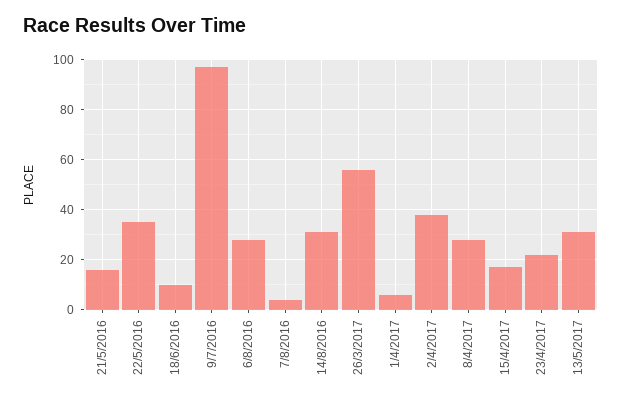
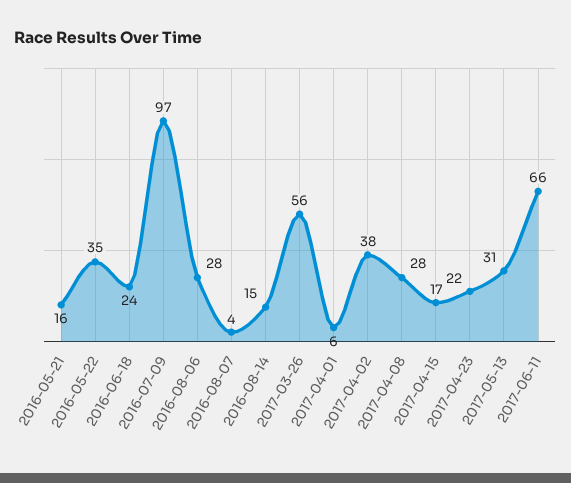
18/6/2016: 10 -> 24
14/8/2016: 30 -> 15
2017-06-11: none -> 66

